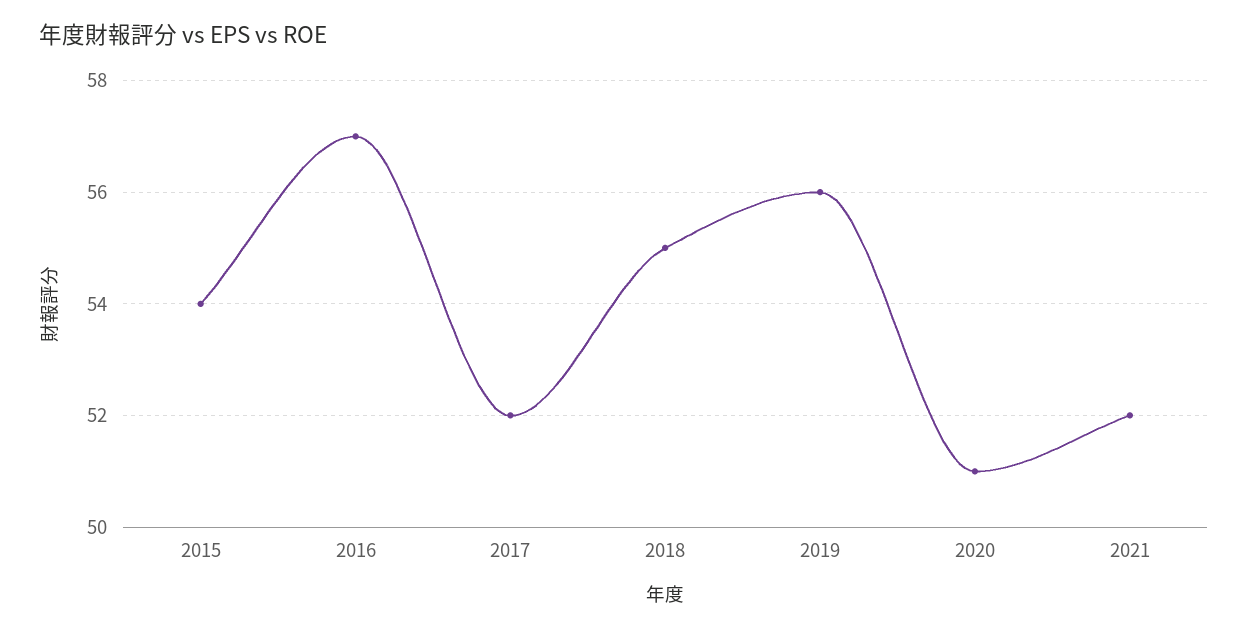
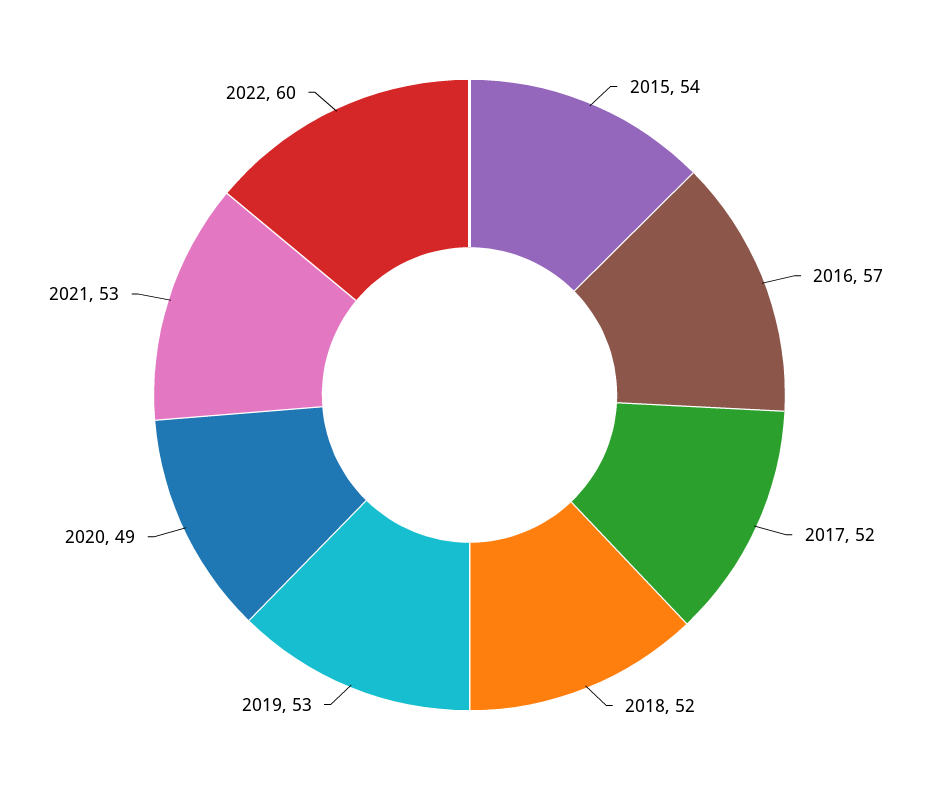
2018: 55 -> 52
2019: 56 -> 53
2020: 51 -> 49
2021: 52 -> 53
2022: none -> 60

